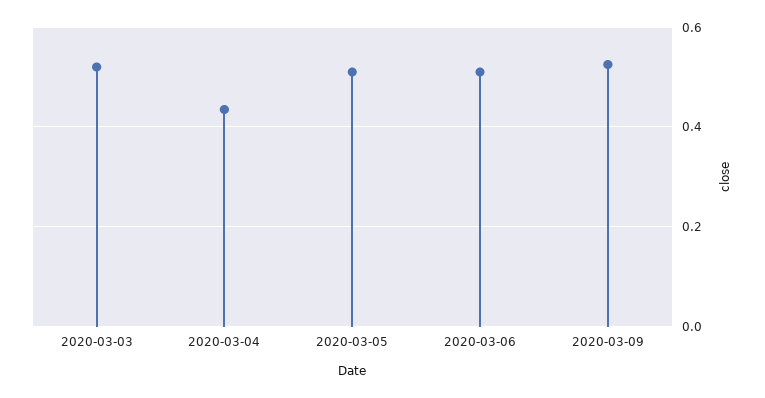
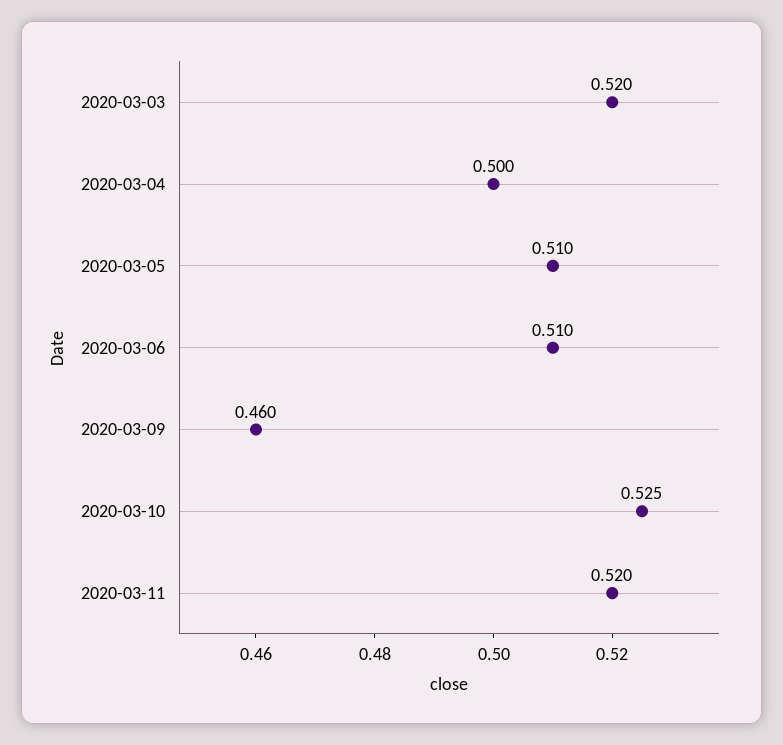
2020-03-04: 0.44 -> 0.5
2020-03-09: 0.52 -> 0.46
2020-03-10: none -> 0.525
2020-03-11: none -> 0.52

